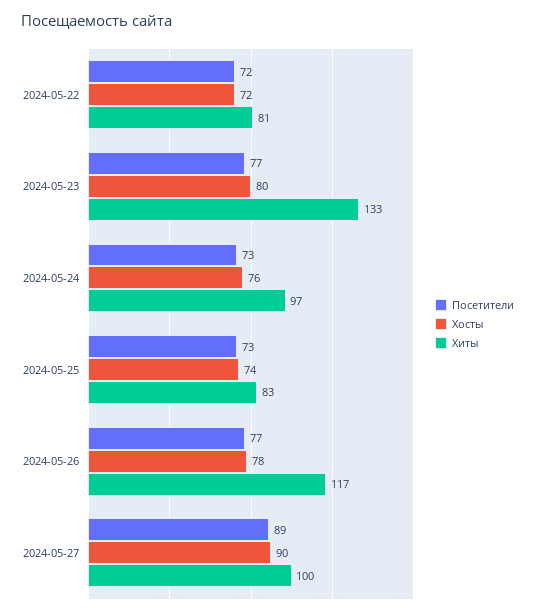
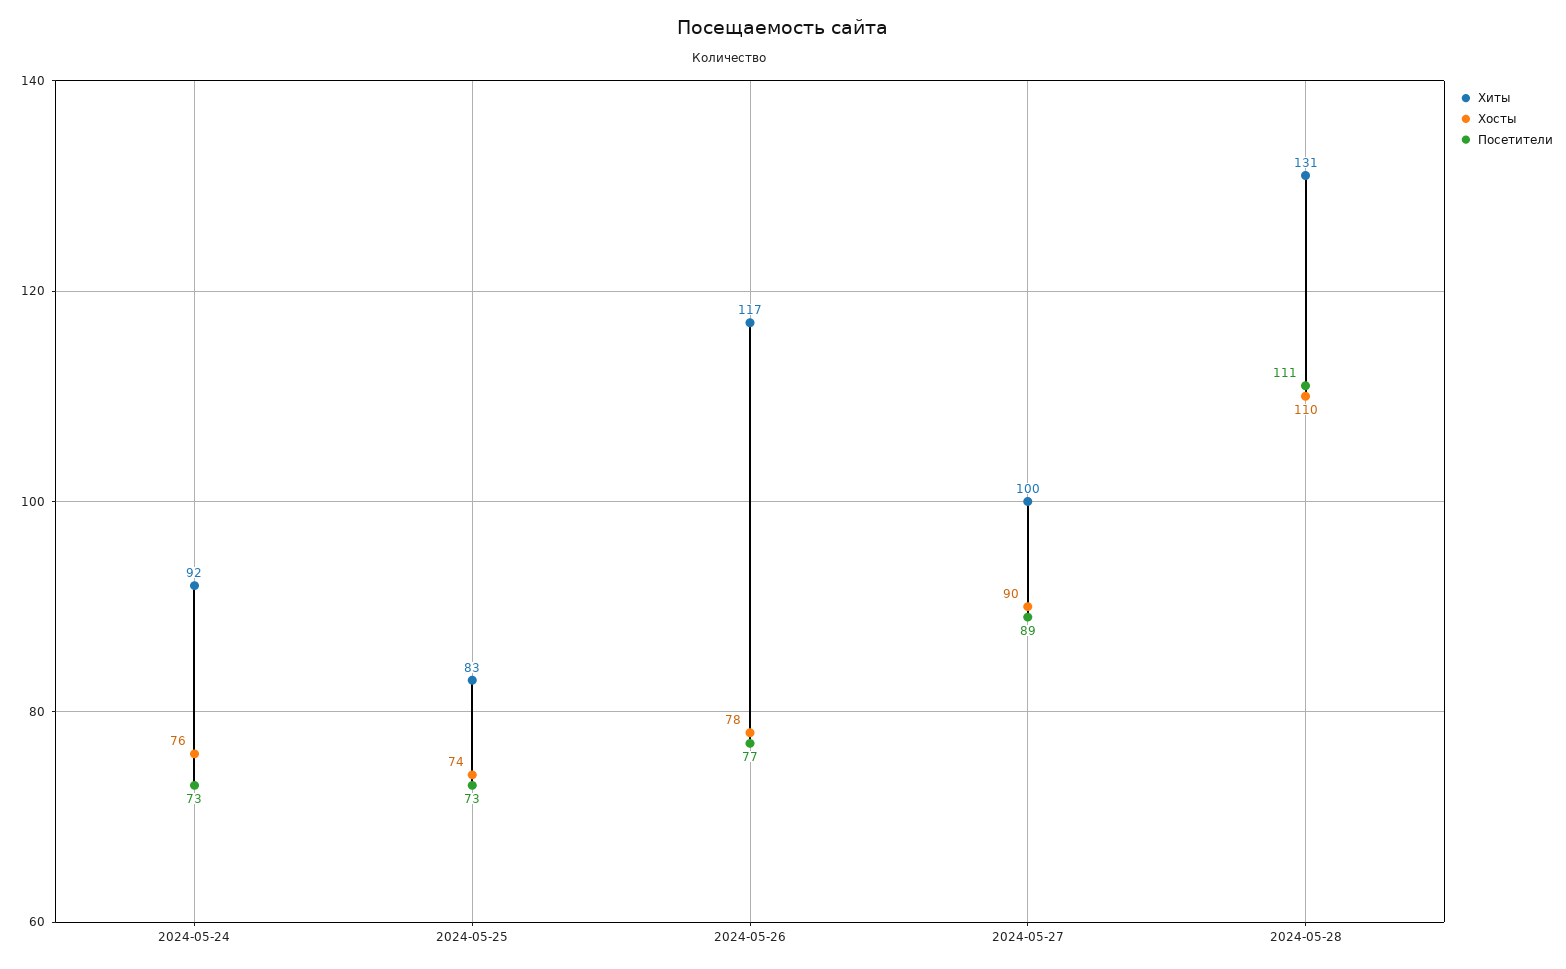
Посетители, 2024-05-22: 72 -> none
Хосты, 2024-05-22: 72 -> none
Хиты, 2024-05-22: 81 -> none
Посетители, 2024-05-23: 77 -> none
Хосты, 2024-05-23: 80 -> none
Хиты, 2024-05-23: 133 -> none
Хиты, 2024-05-24: 97 -> 92
Хиты, 2024-05-28: none -> 131
Хосты, 2024-05-28: none -> 110
Посетители, 2024-05-28: none -> 111

